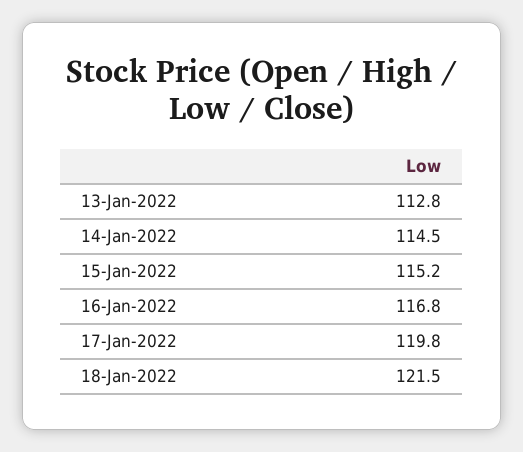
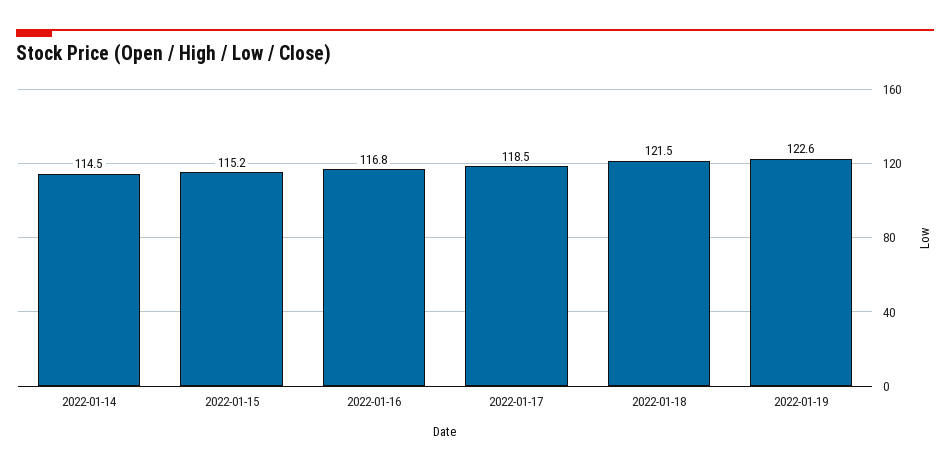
13-Jan-2022: 112.8 -> none
17-Jan-2022: 119.8 -> 118.5
2022-01-19: none -> 122.6

